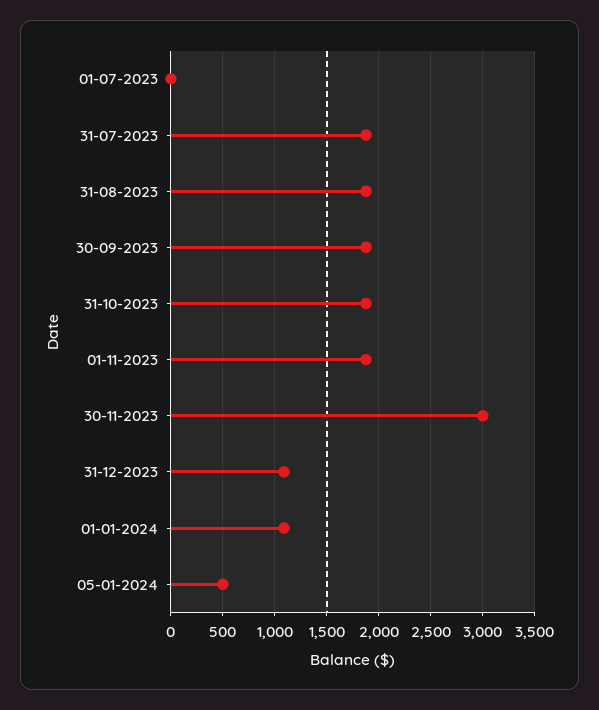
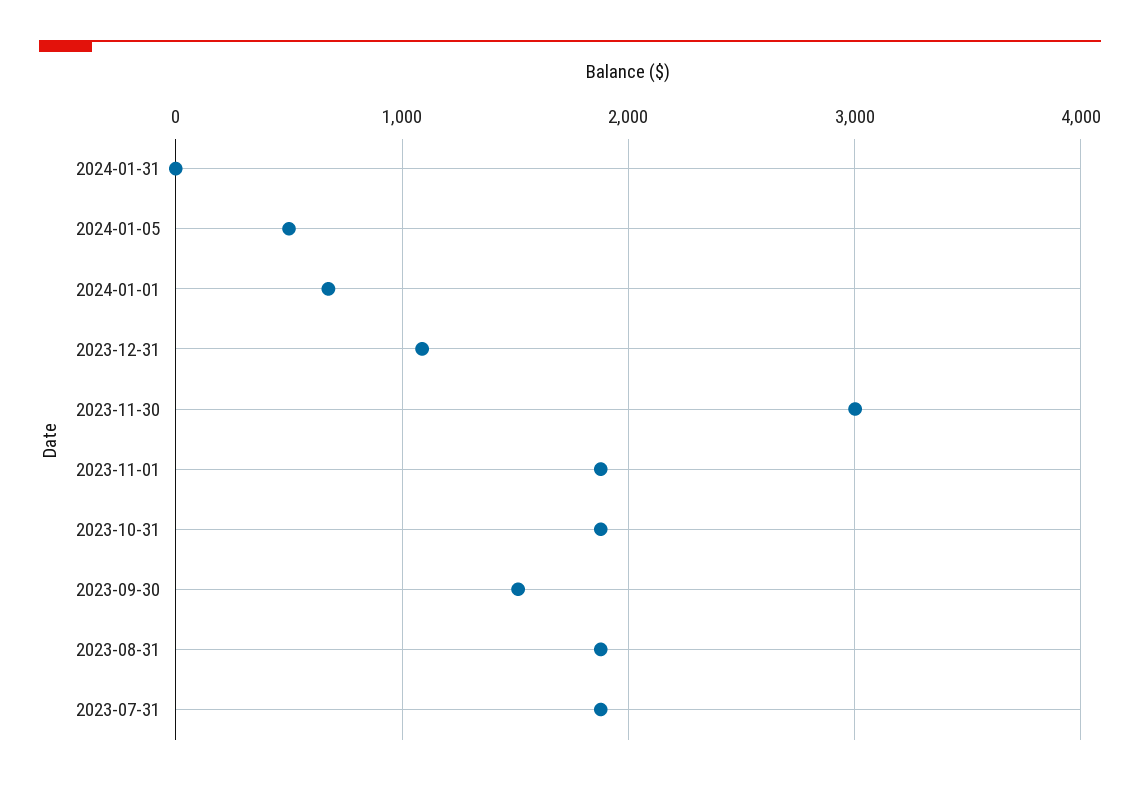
01-07-2023: 0 -> none
30-09-2023: 1900 -> 1500
01-01-2024: 1100 -> 700
2024-01-31: none -> 0

